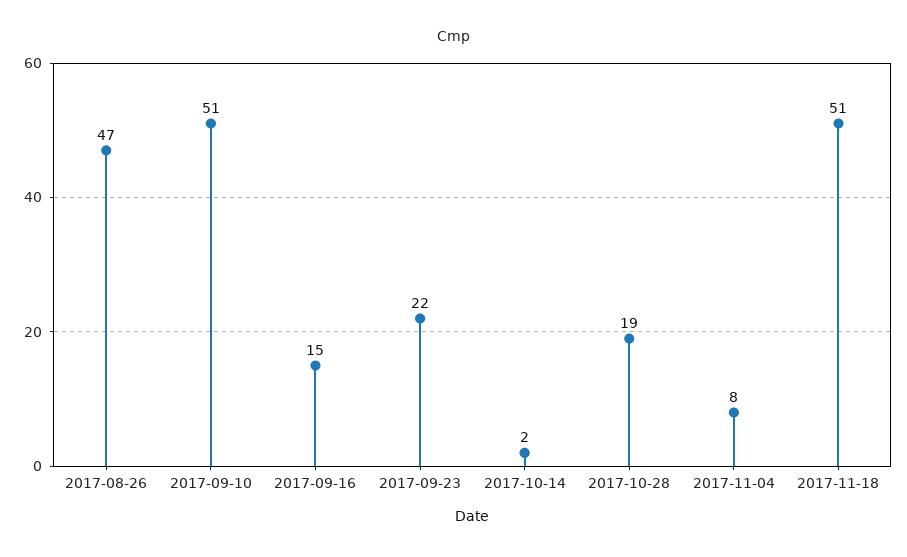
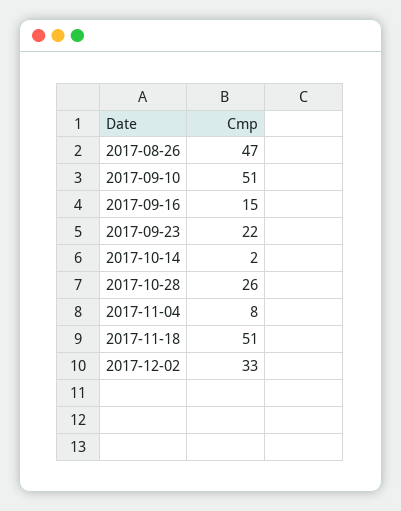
2017-10-28: 19 -> 26
2017-12-02: none -> 33

